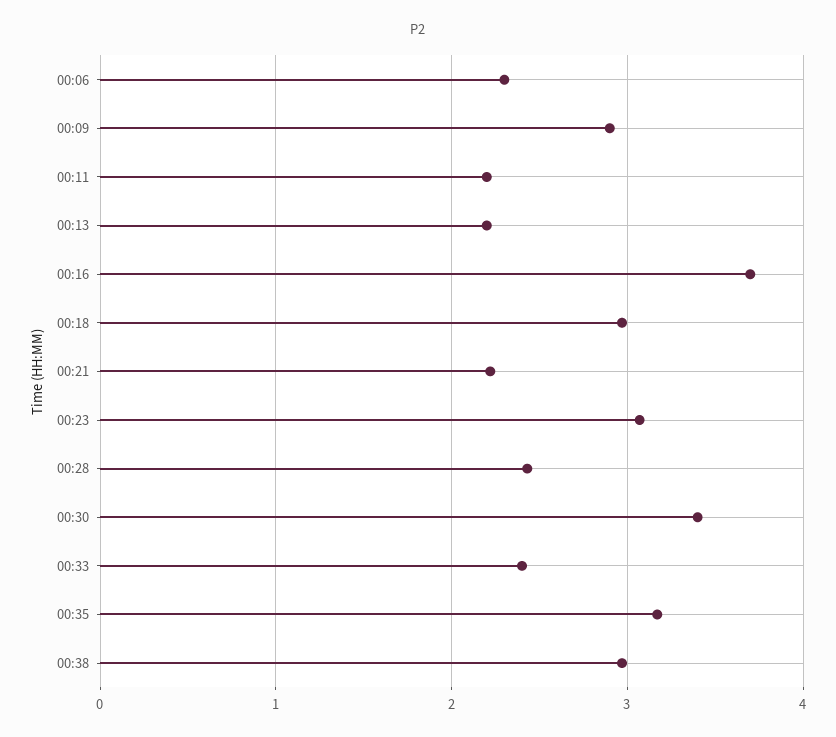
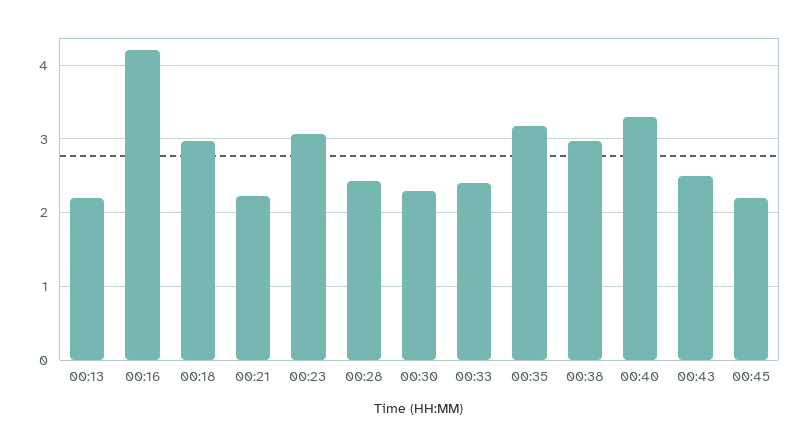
00:06: 2.3 -> none
00:09: 2.9 -> none
00:11: 2.2 -> none
00:16: 3.7 -> 4.2
00:30: 3.4 -> 2.3
00:40: none -> 3.3
00:43: none -> 2.5
00:45: none -> 2.2

